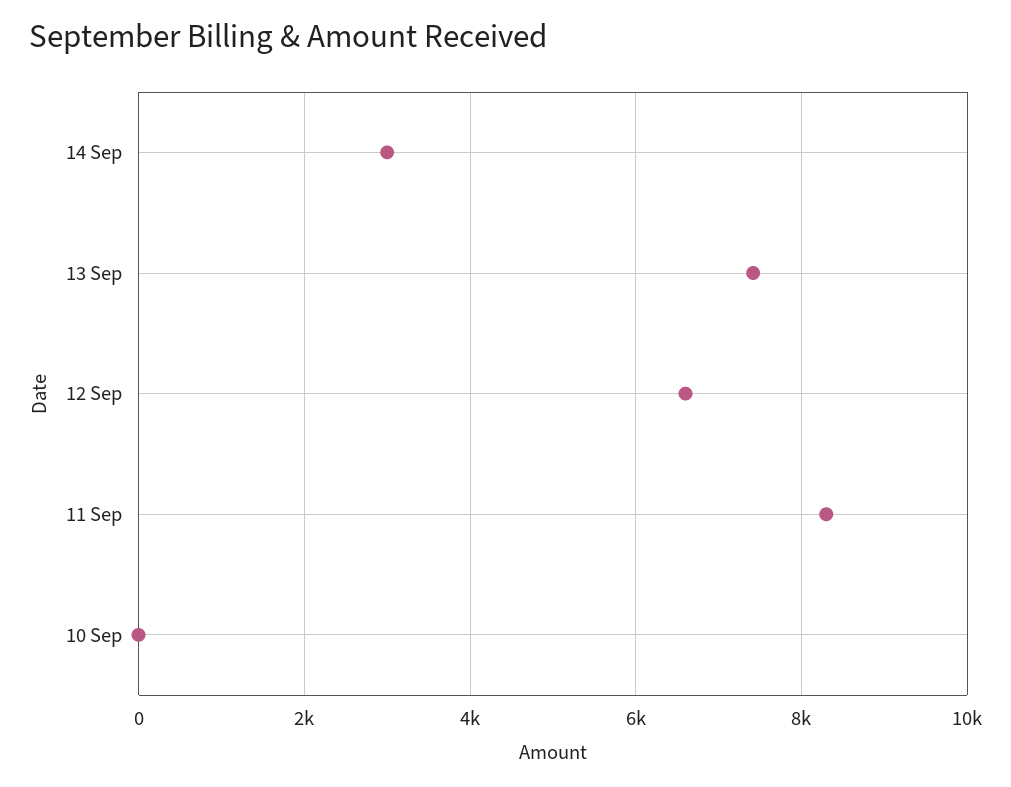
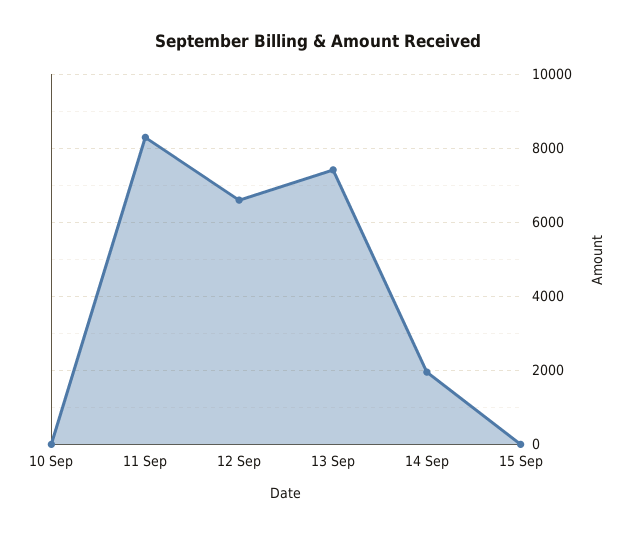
14 Sep: 3000 -> 2000
15 Sep: none -> 0

